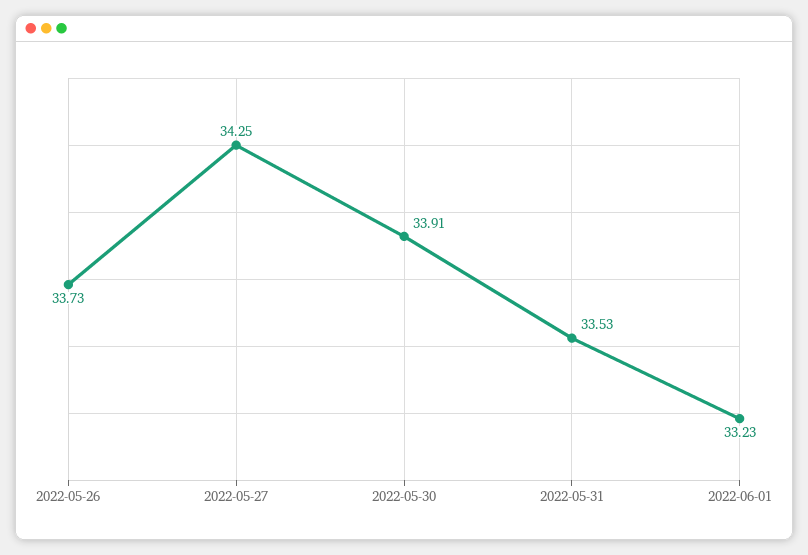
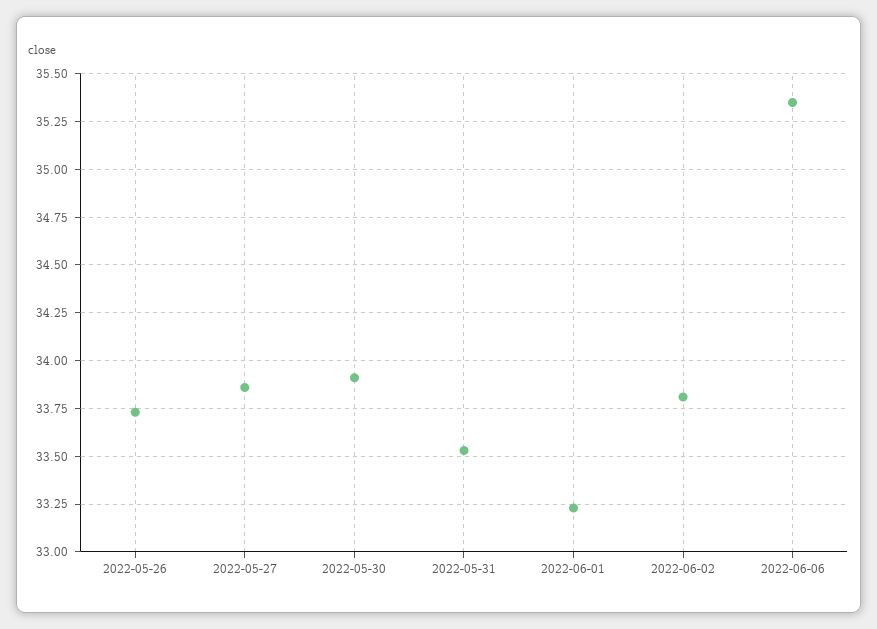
2022-05-27: 34.25 -> 33.85
2022-06-02: none -> 33.8
2022-06-06: none -> 35.35

